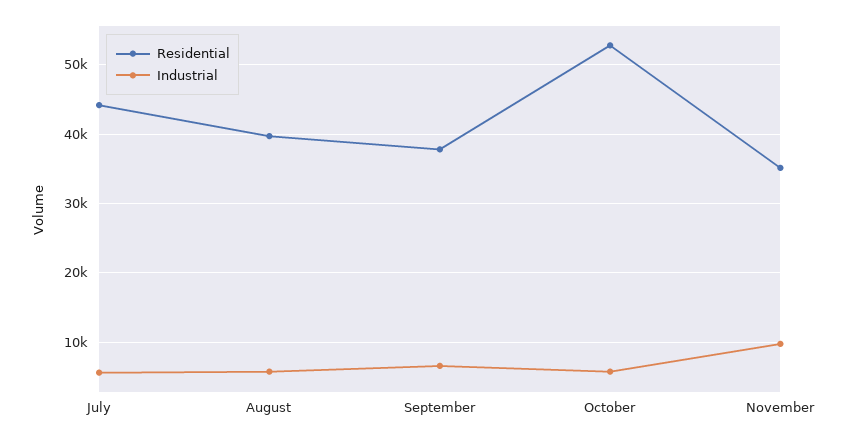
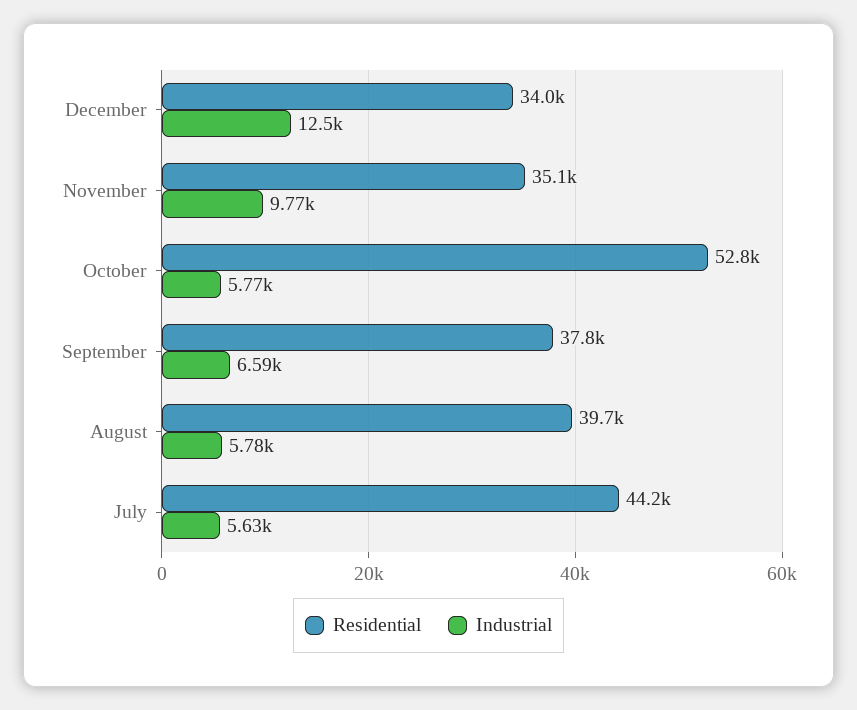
Residential, December: none -> 34000
Industrial, December: none -> 12500

